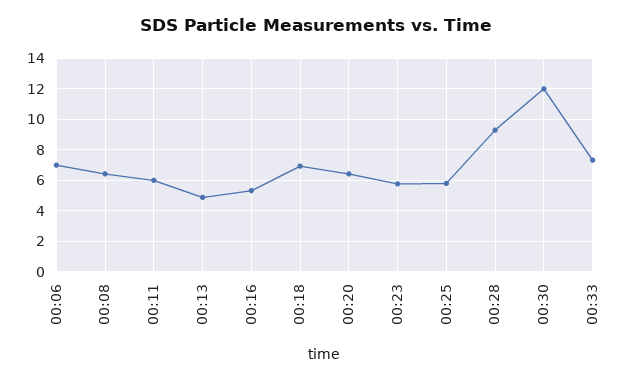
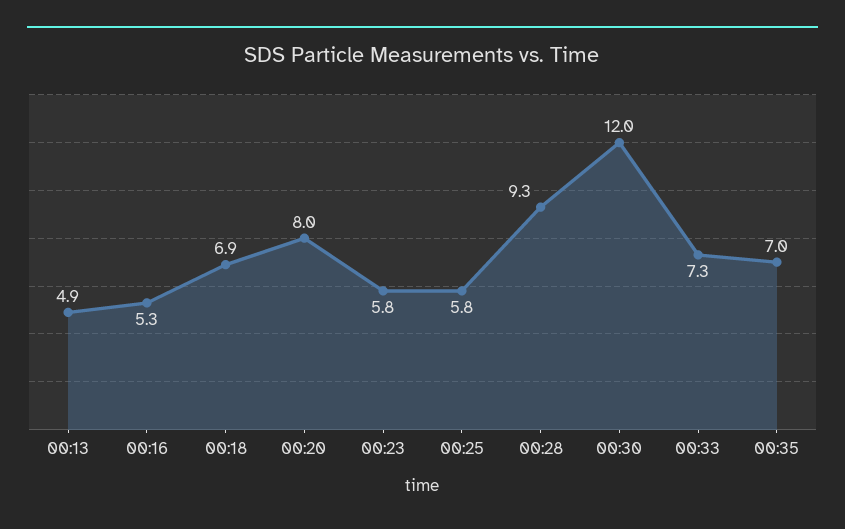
00:06: 7 -> none
00:08: 6.5 -> none
00:11: 6 -> none
00:20: 6.5 -> 8
00:35: none -> 7

